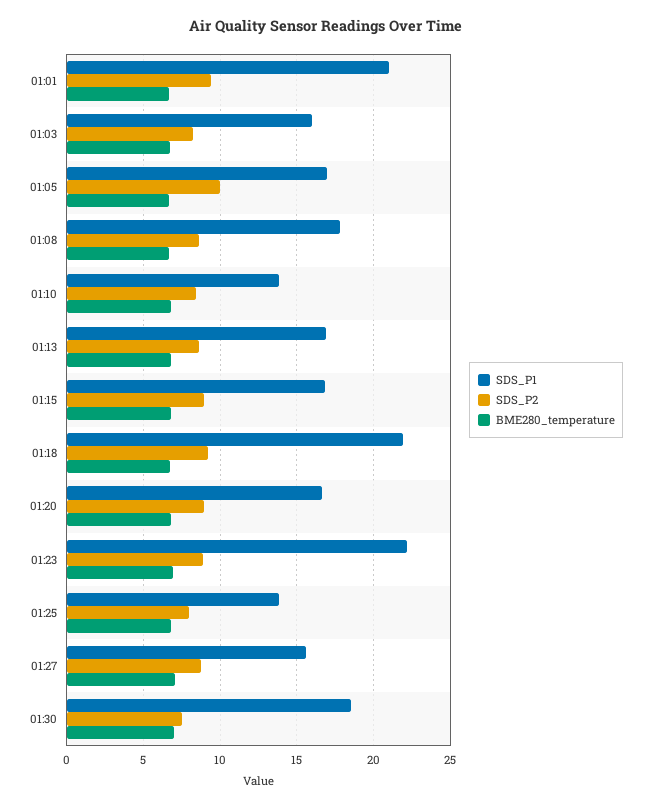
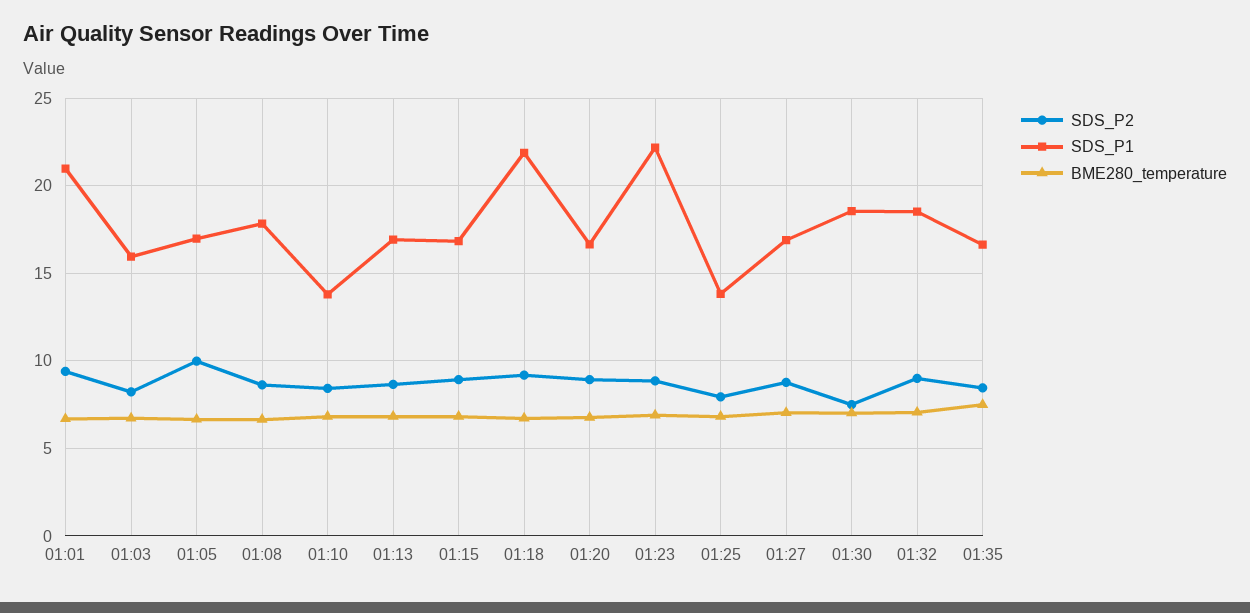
SDS_P1, 01:27: 15.5 -> 17
SDS_P2, 01:32: none -> 9
SDS_P1, 01:32: none -> 18.5
BME280_temperature, 01:32: none -> 7
SDS_P2, 01:35: none -> 8.5
SDS_P1, 01:35: none -> 16.5
BME280_temperature, 01:35: none -> 7.5

